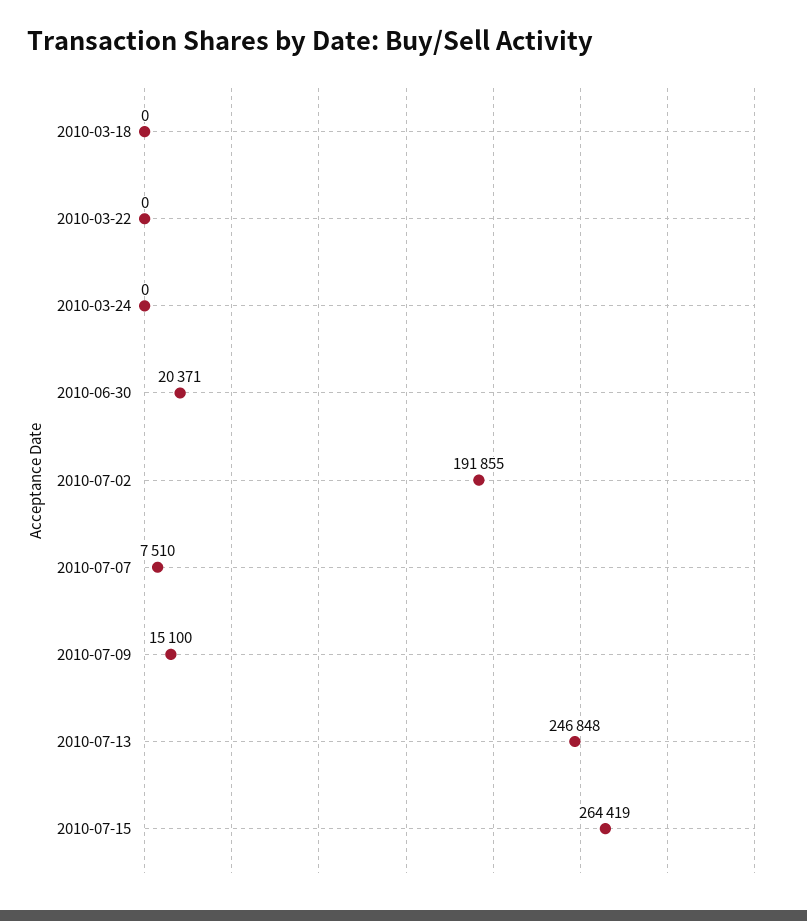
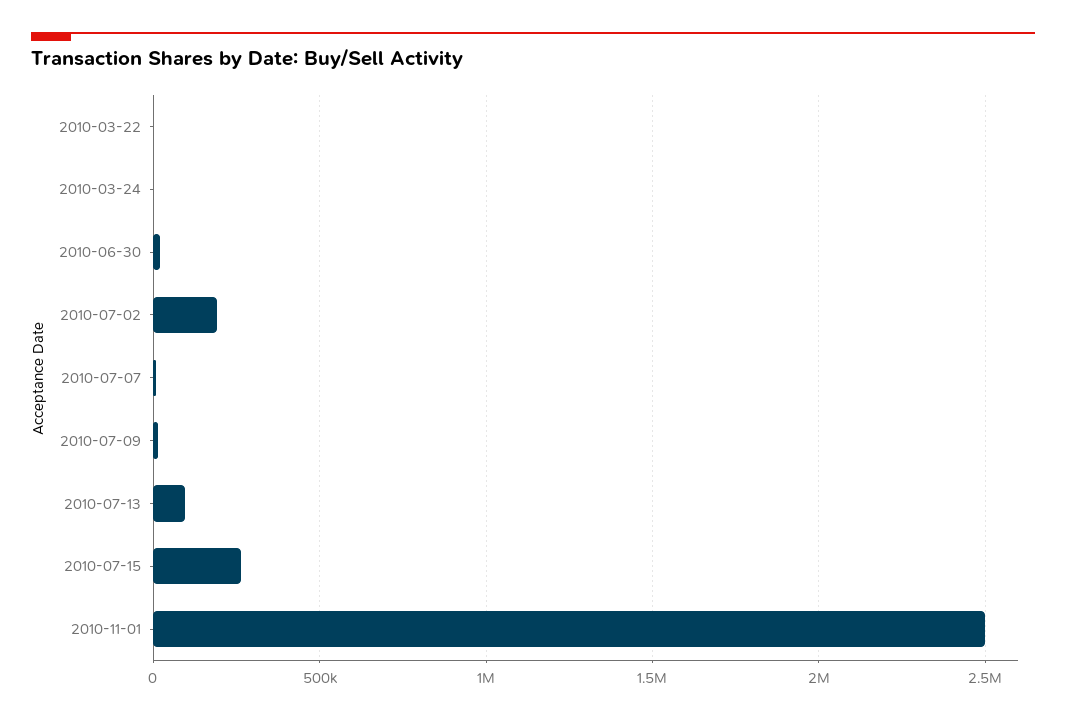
2010-03-18: 0 -> none
2010-07-13: 246848 -> 100000
2010-11-01: none -> 2500000

